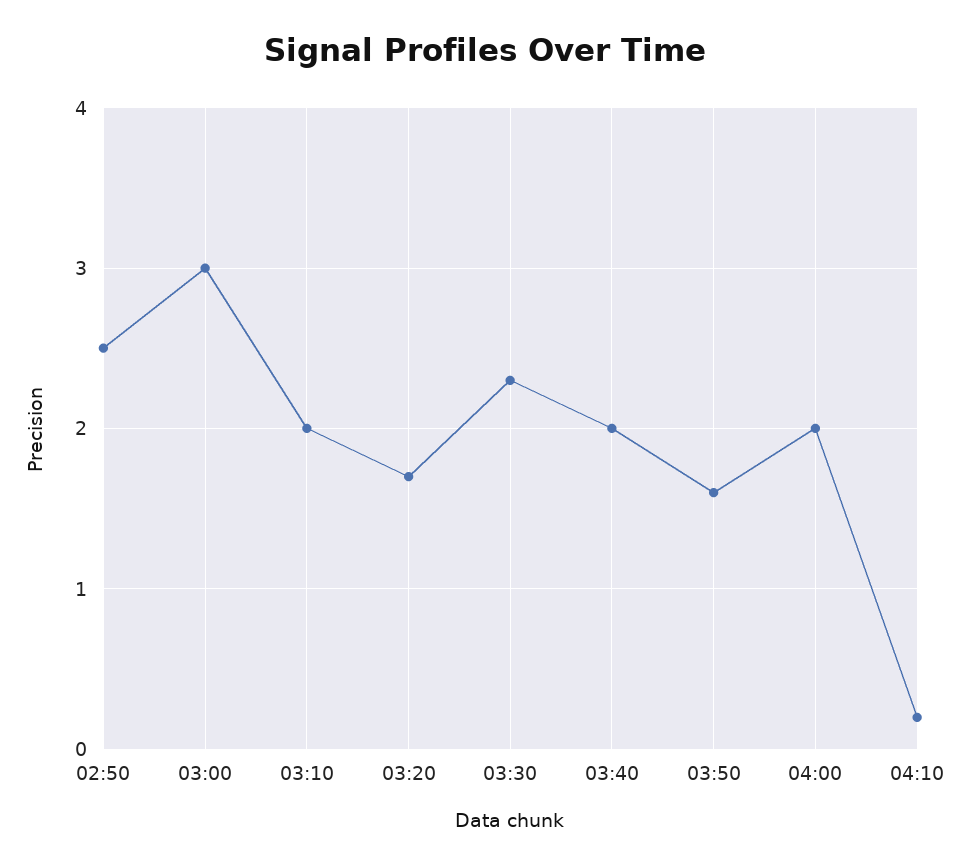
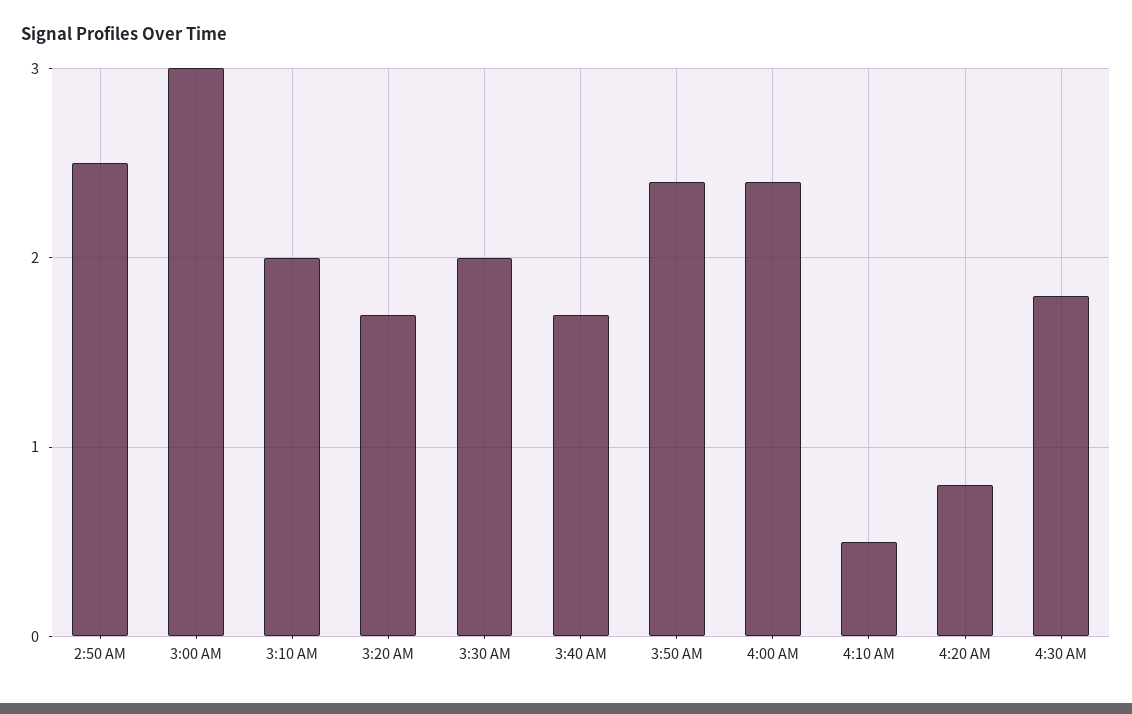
03:30: 2.3 -> 2
03:40: 2 -> 1.7
03:50: 1.6 -> 2.4
04:00: 2 -> 2.4
04:10: 0.2 -> 0.5
4:20 AM: none -> 0.8
4:30 AM: none -> 1.8

